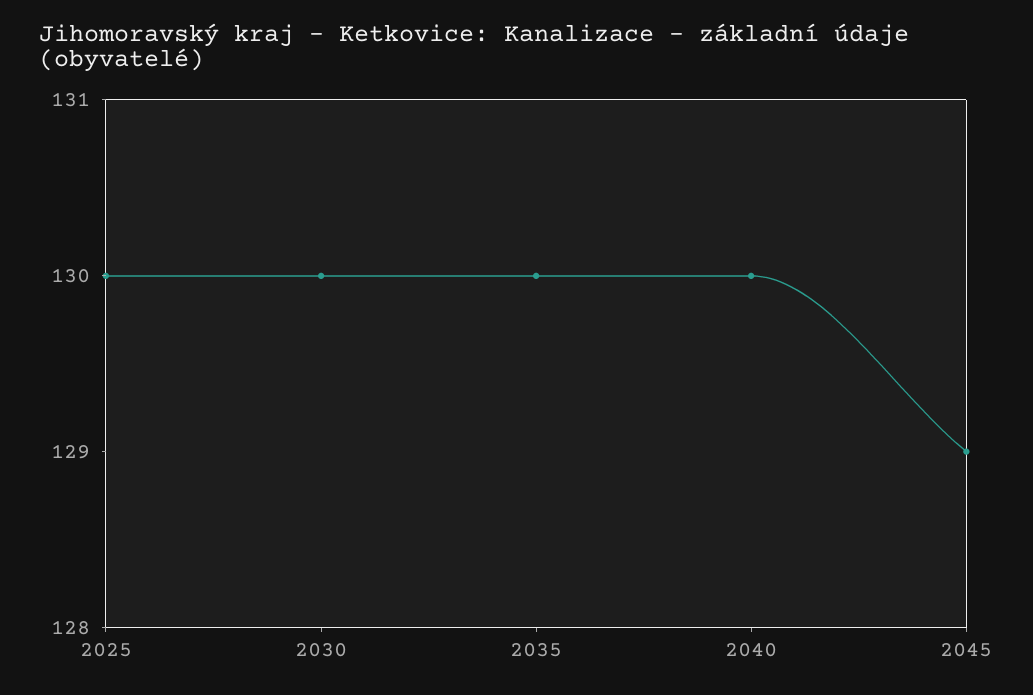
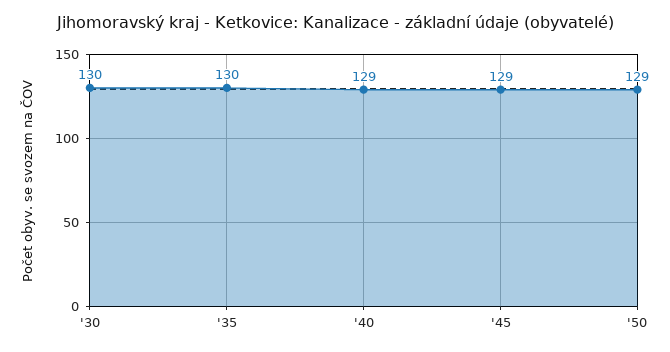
2025: 130 -> none
2040: 130 -> 129
'50: none -> 129

